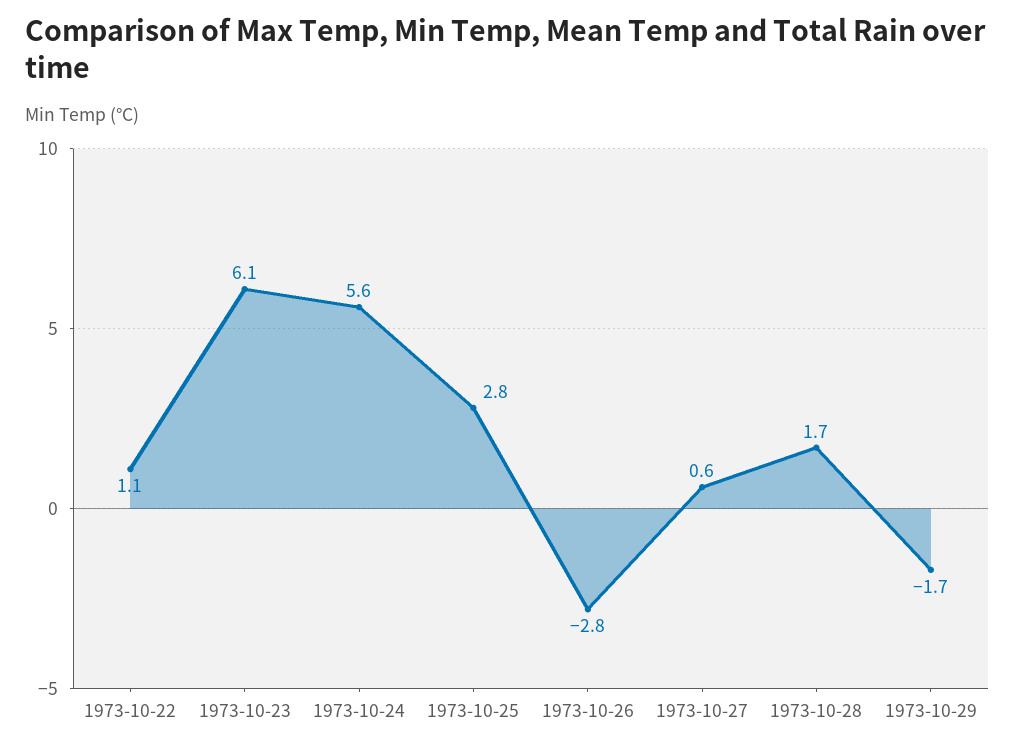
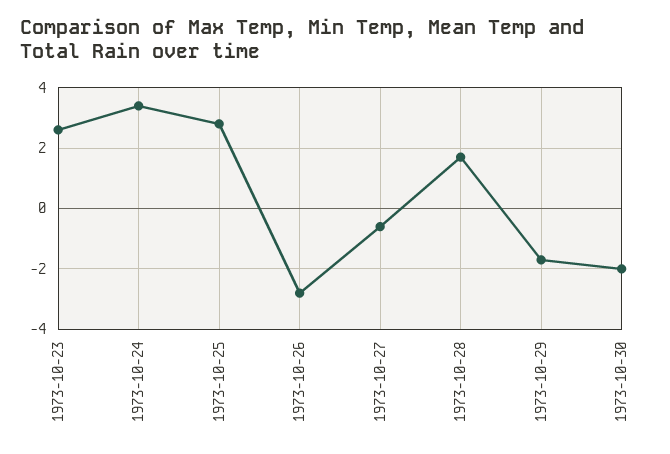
1973-10-22: 1.1 -> none
1973-10-23: 6.1 -> 2.5
1973-10-24: 5.6 -> 3.5
1973-10-27: 0.6 -> -0.5
1973-10-30: none -> -2

